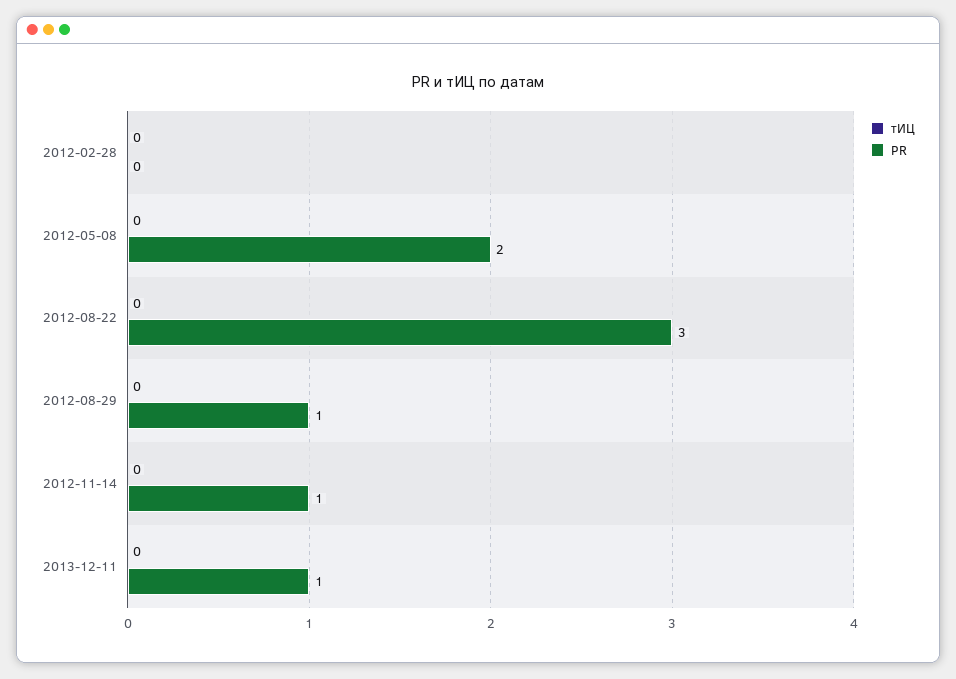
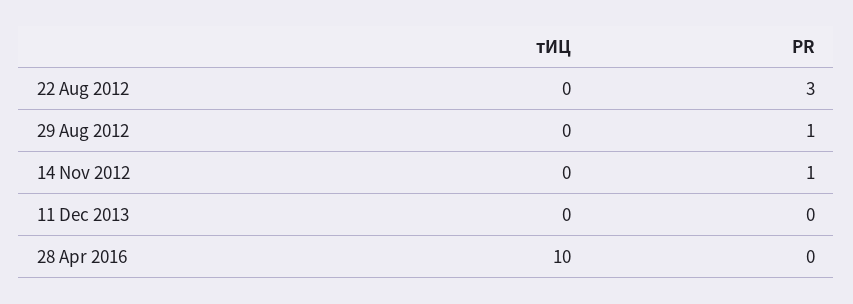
тИЦ, 2012-02-28: 0 -> none
PR, 2012-02-28: 0 -> none
тИЦ, 2012-05-08: 0 -> none
PR, 2012-05-08: 2 -> none
PR, 2013-12-11: 1 -> 0
тИЦ, 28 Apr 2016: none -> 10
PR, 28 Apr 2016: none -> 0

